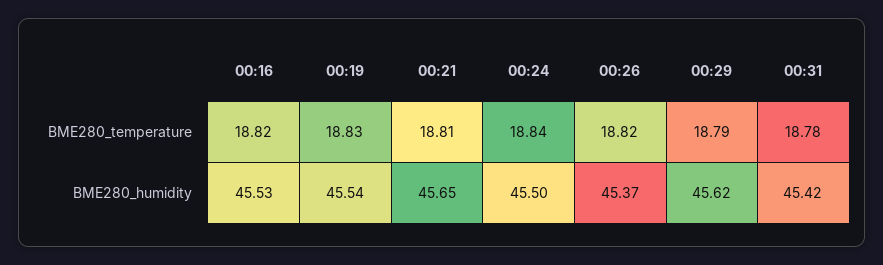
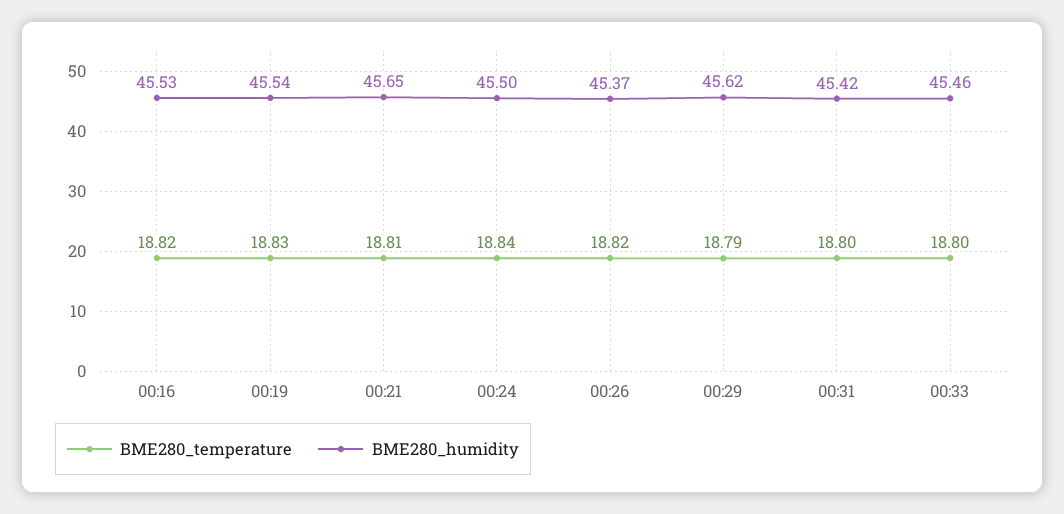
BME280_temperature, 00:31: 18.78 -> 18.8
BME280_temperature, 00:33: none -> 18.8
BME280_humidity, 00:33: none -> 45.46

